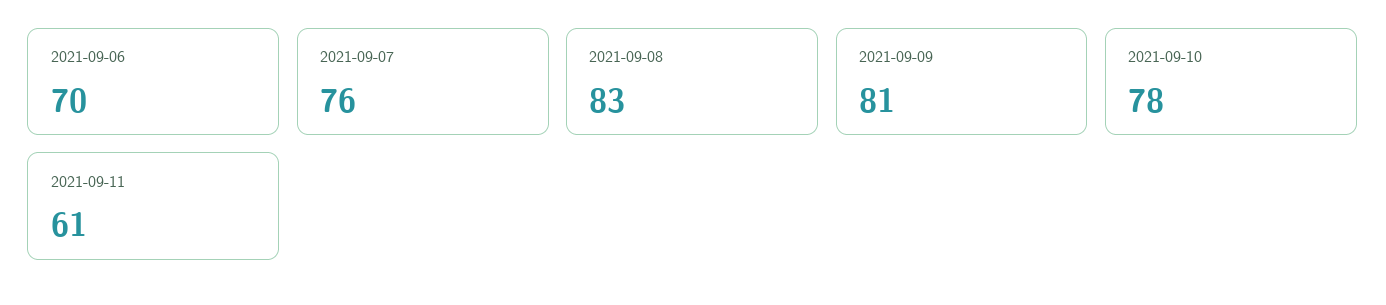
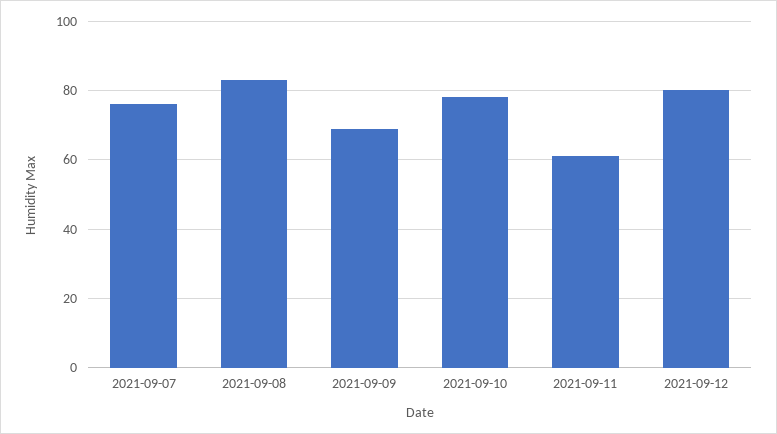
2021-09-06: 70 -> none
2021-09-09: 81 -> 70
2021-09-12: none -> 80

